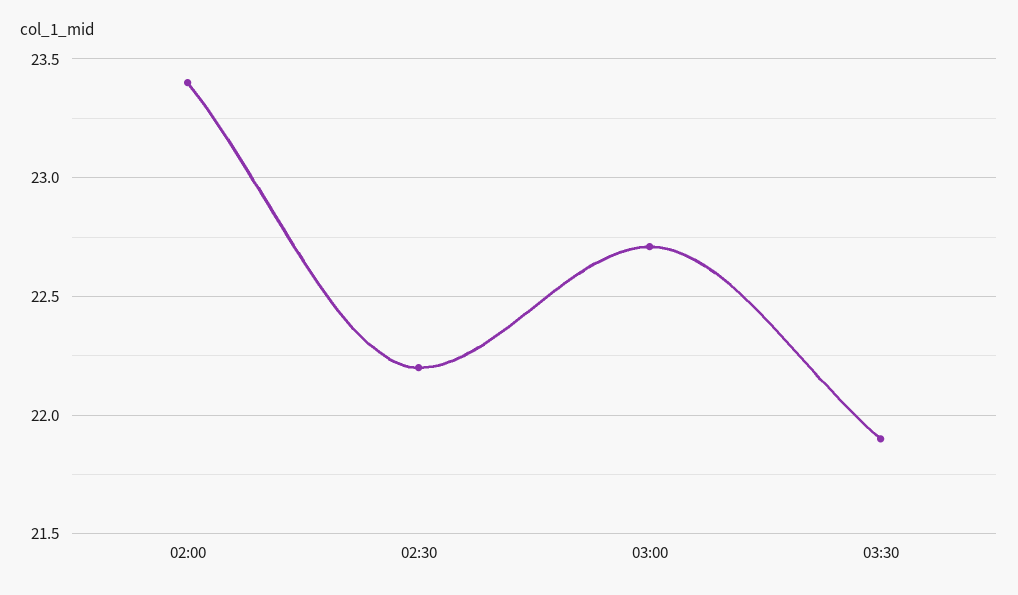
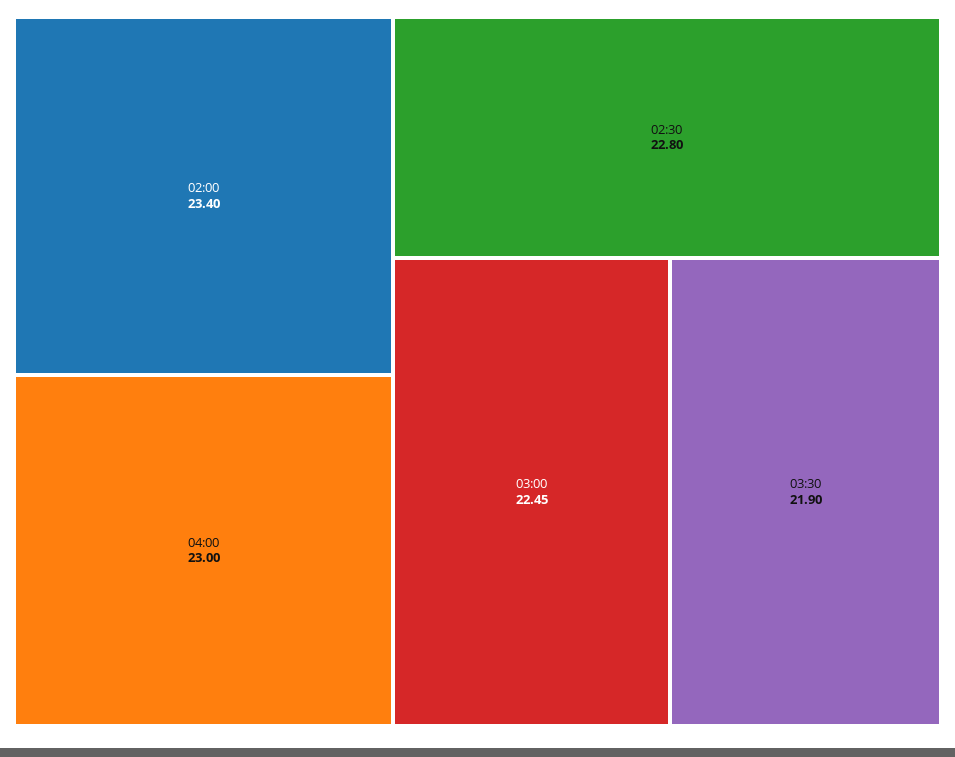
02:30: 22.2 -> 22.8
03:00: 22.7 -> 22.45
04:00: none -> 23

